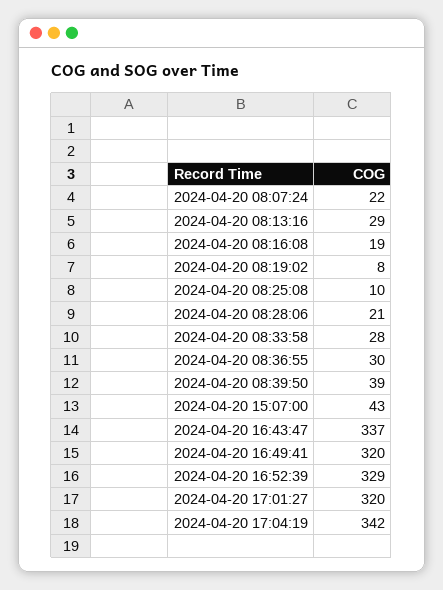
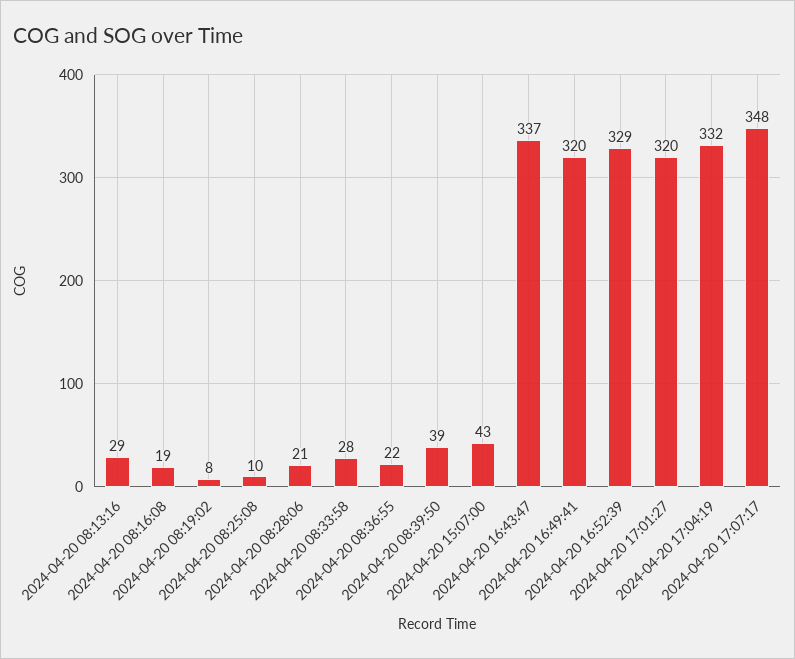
2024-04-20 08:07:24: 22 -> none
2024-04-20 08:36:55: 30 -> 22
2024-04-20 17:04:19: 342 -> 332
2024-04-20 17:07:17: none -> 348

